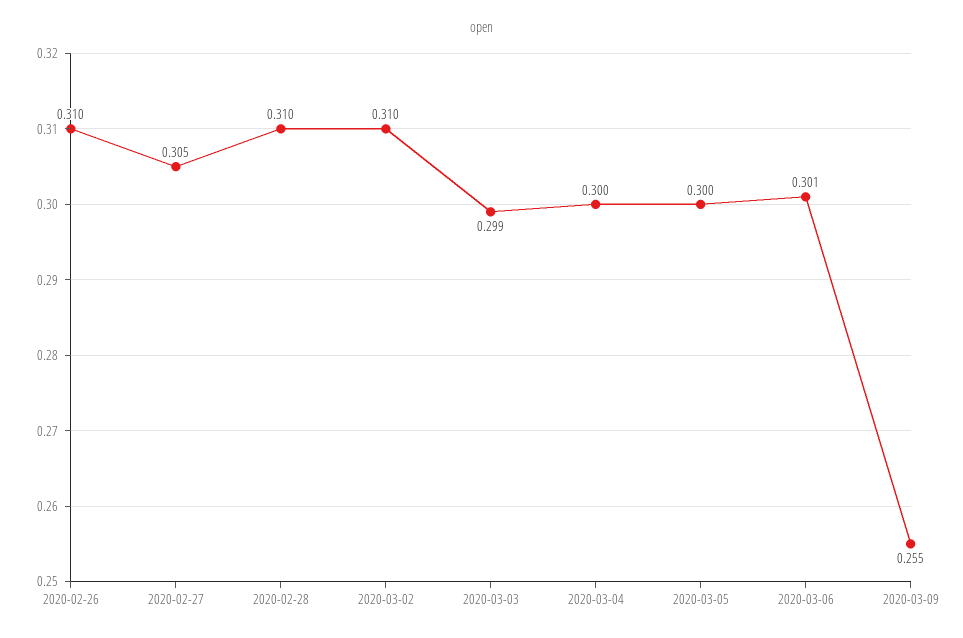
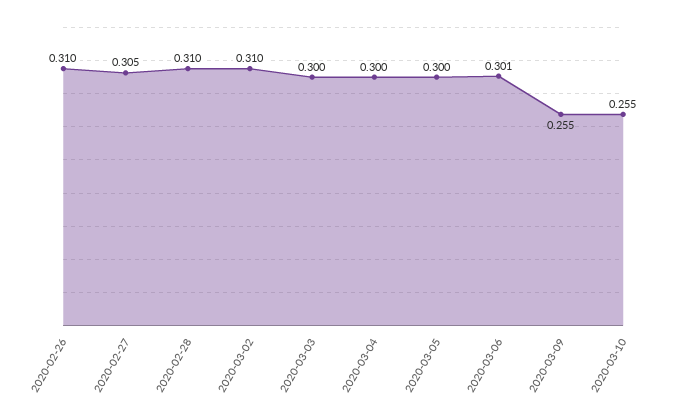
2020-03-03: 0.299 -> 0.3
2020-03-10: none -> 0.255

